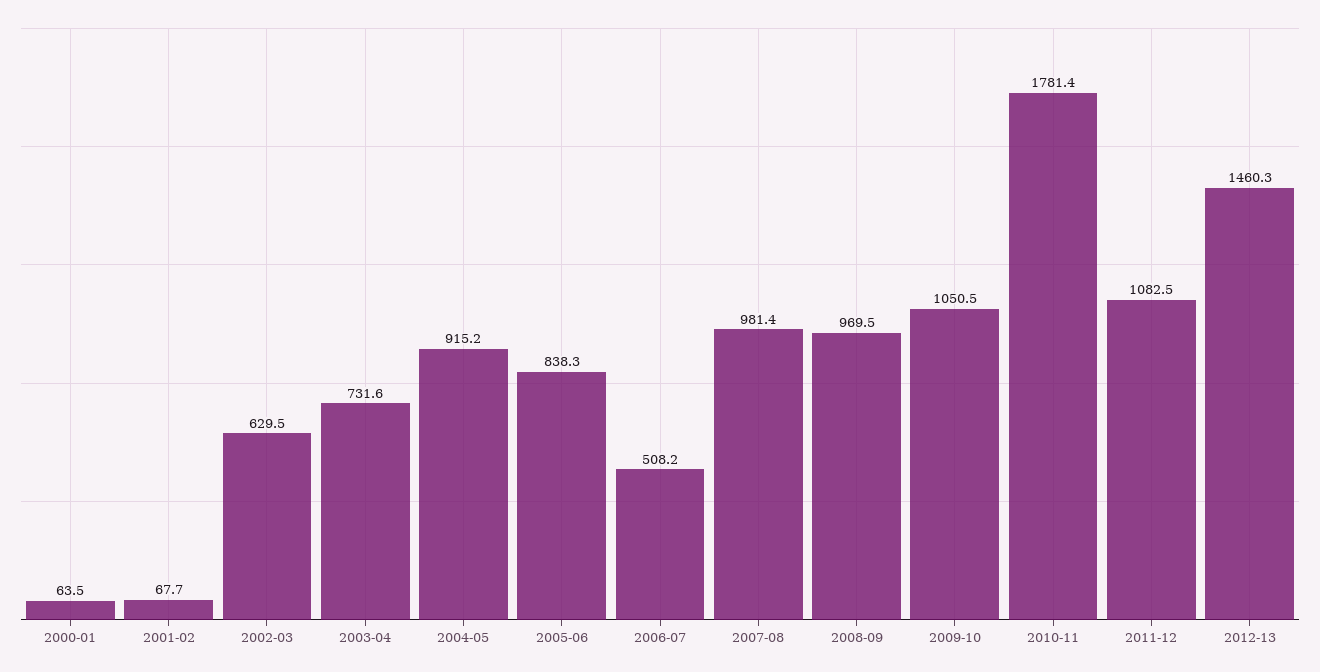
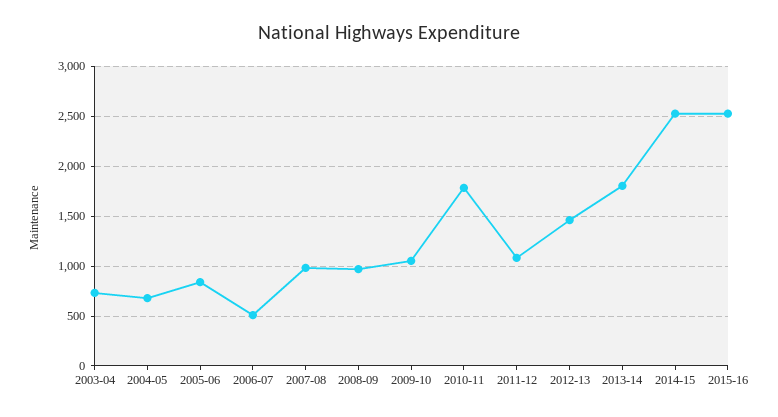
2000-01: 63.5 -> none
2001-02: 67.7 -> none
2002-03: 629.5 -> none
2004-05: 915.2 -> 700
2013-14: none -> 1800
2014-15: none -> 2500
2015-16: none -> 2500

